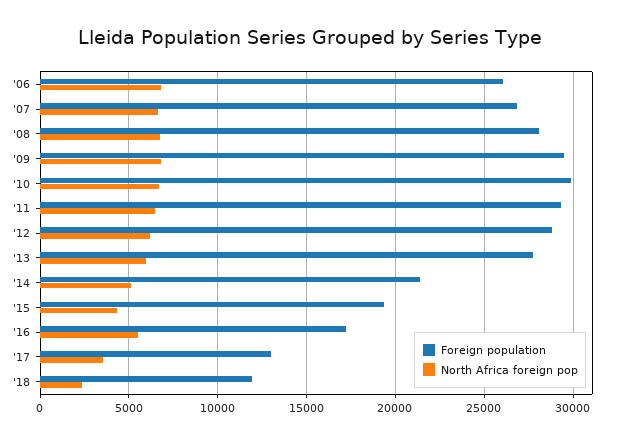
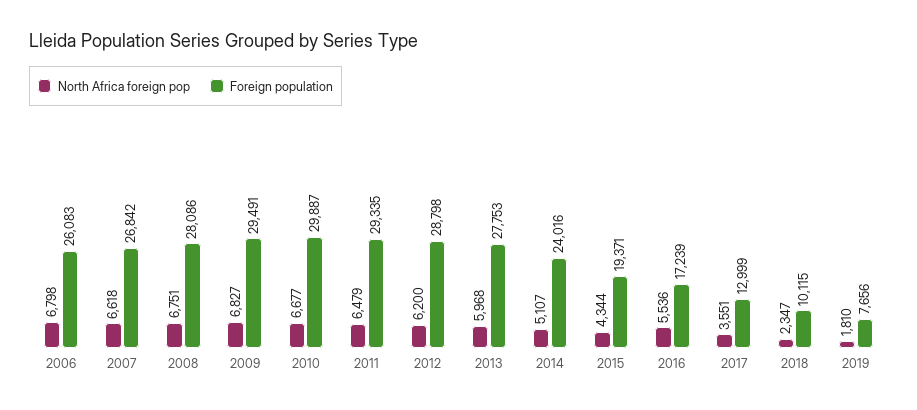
Foreign population, '14: 21500 -> 24016
Foreign population, '18: 12000 -> 10115
North Africa foreign pop, 2019: none -> 1810
Foreign population, 2019: none -> 7656

